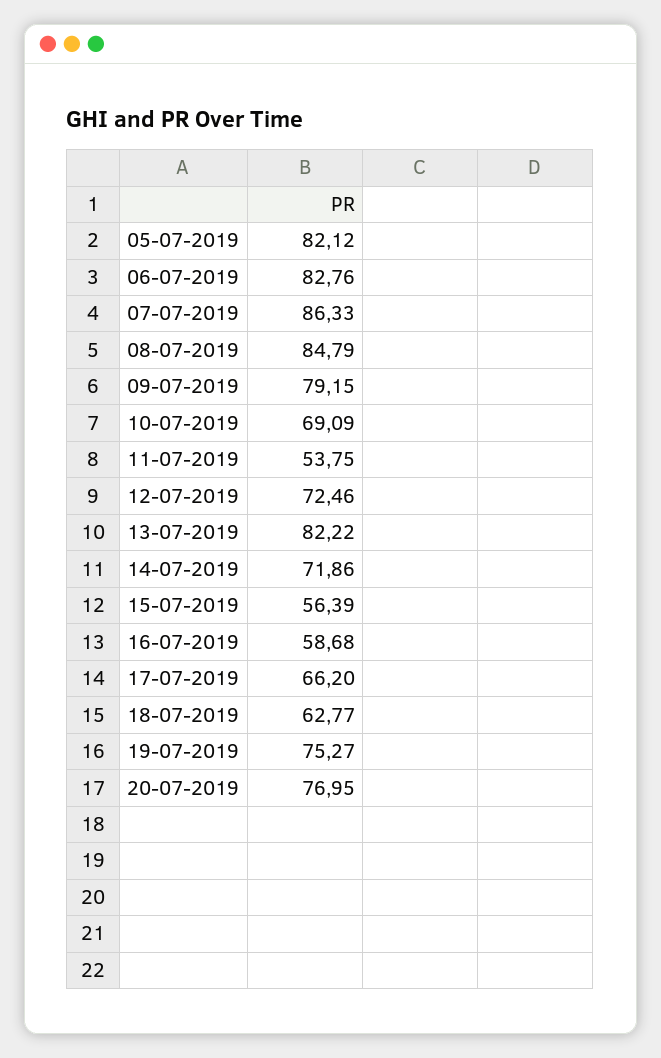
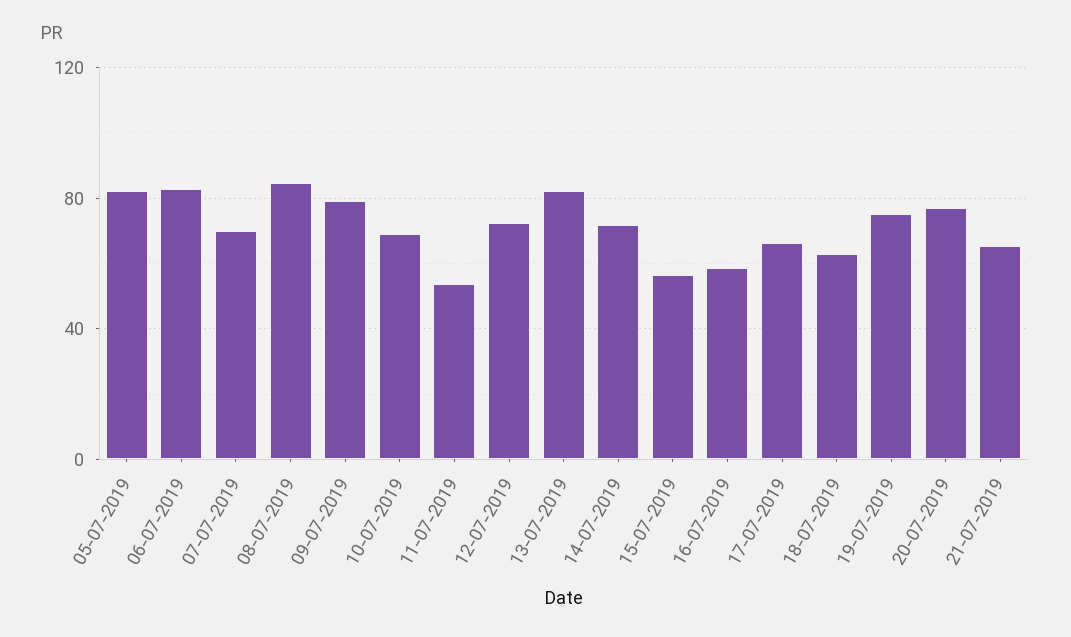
07-07-2019: 86.33 -> 70
21-07-2019: none -> 65

